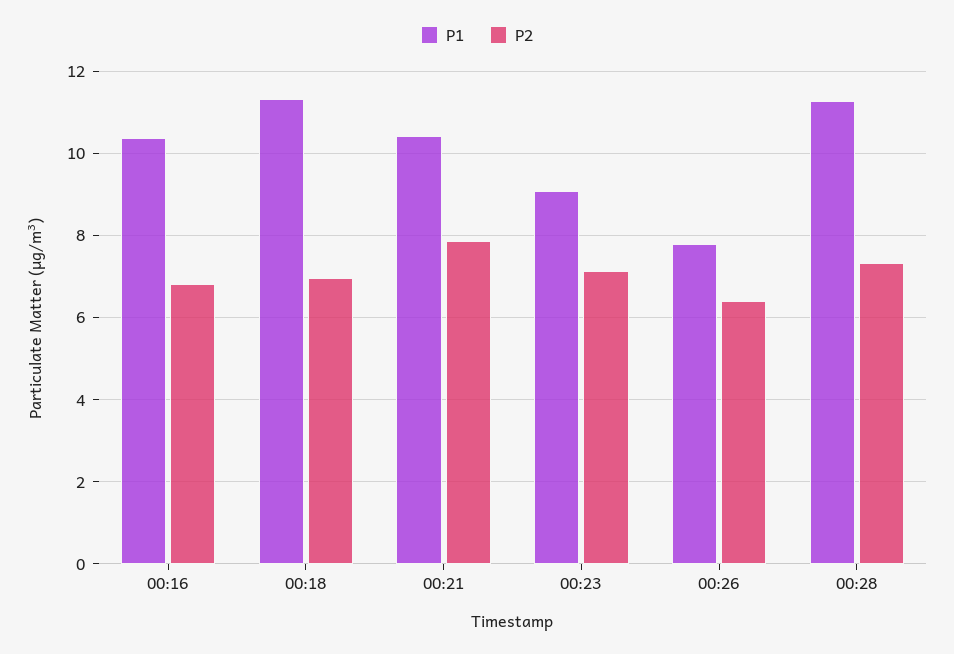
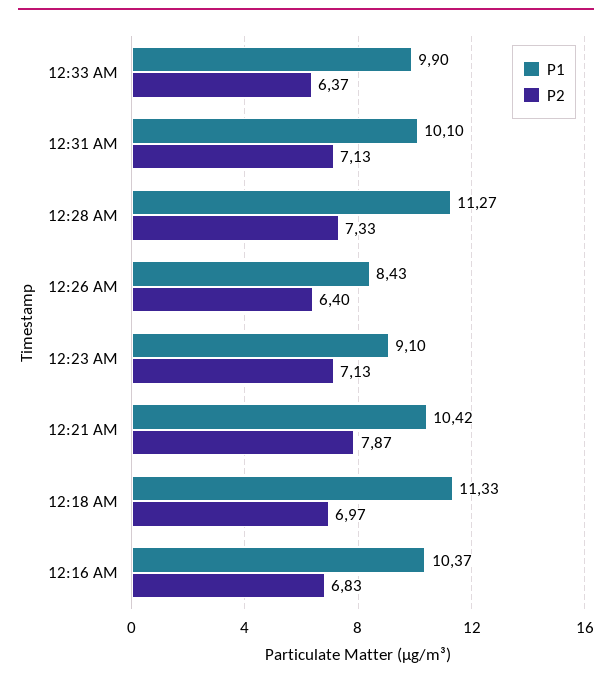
P1, 00:26: 7.8 -> 8.43
P1, 12:33 AM: none -> 9.9
P2, 12:33 AM: none -> 6.37
P1, 12:31 AM: none -> 10.1
P2, 12:31 AM: none -> 7.13

